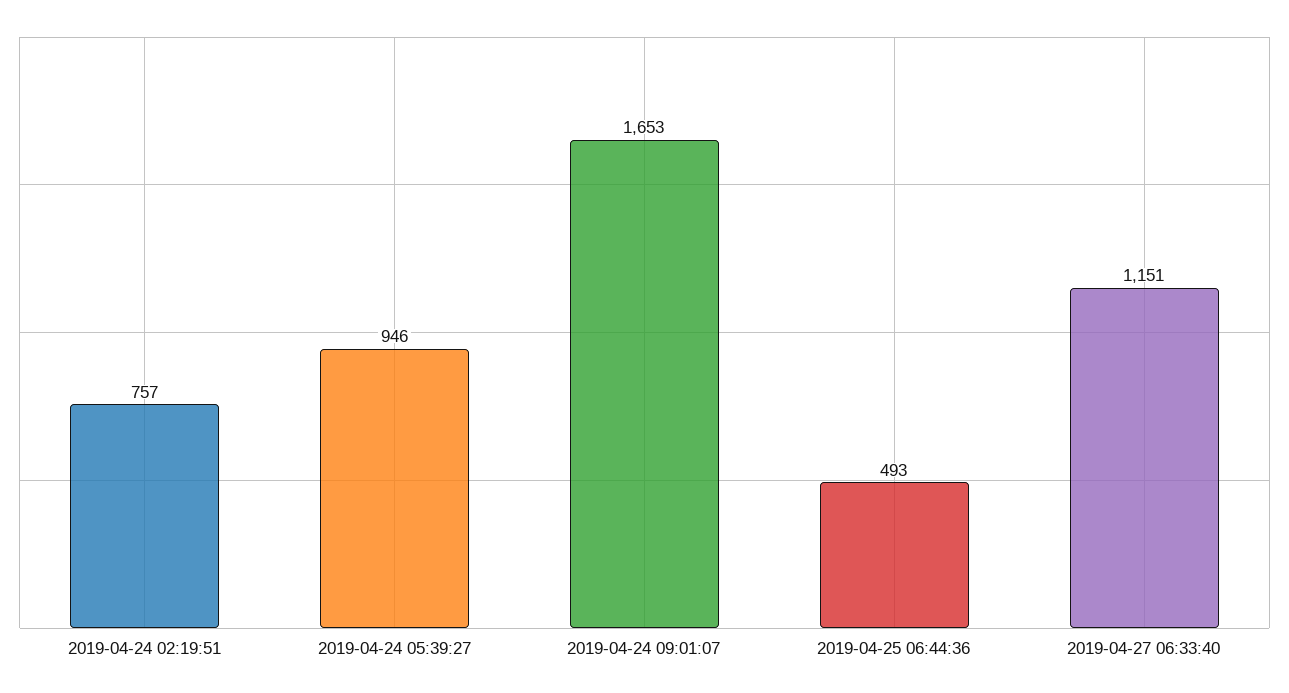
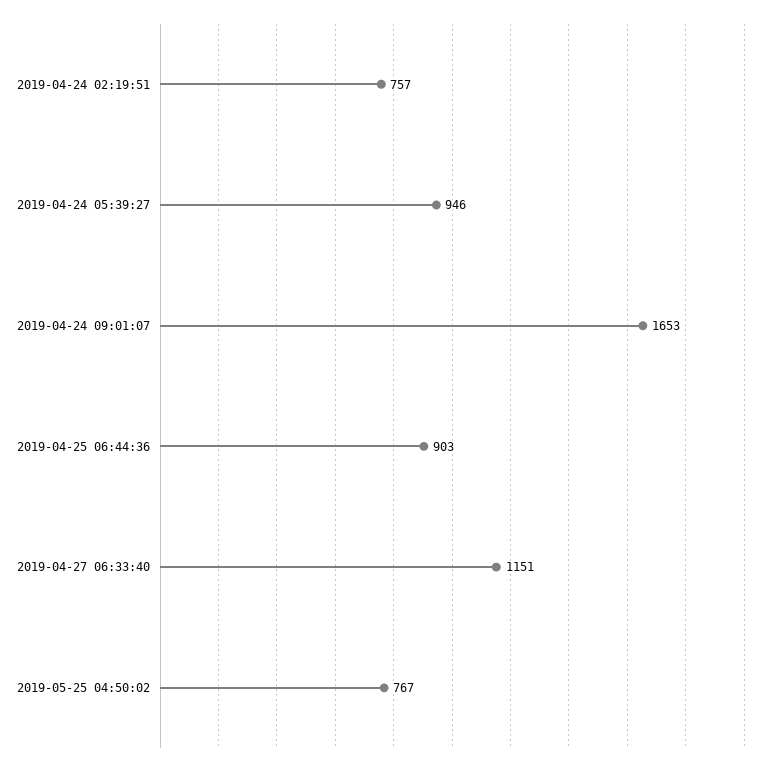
2019-04-25 06:44:36: 493 -> 903
2019-05-25 04:50:02: none -> 767

